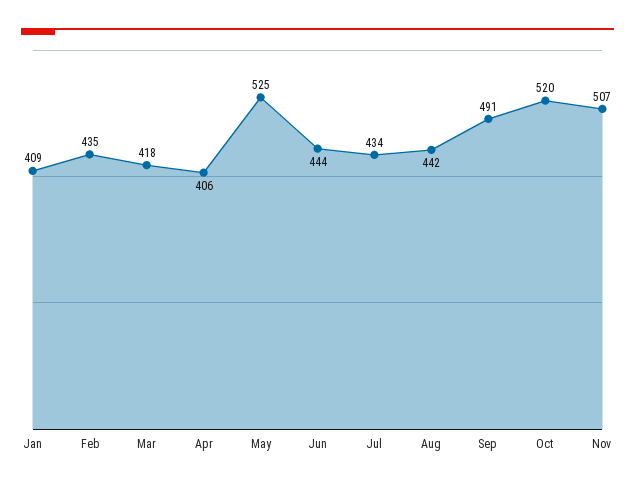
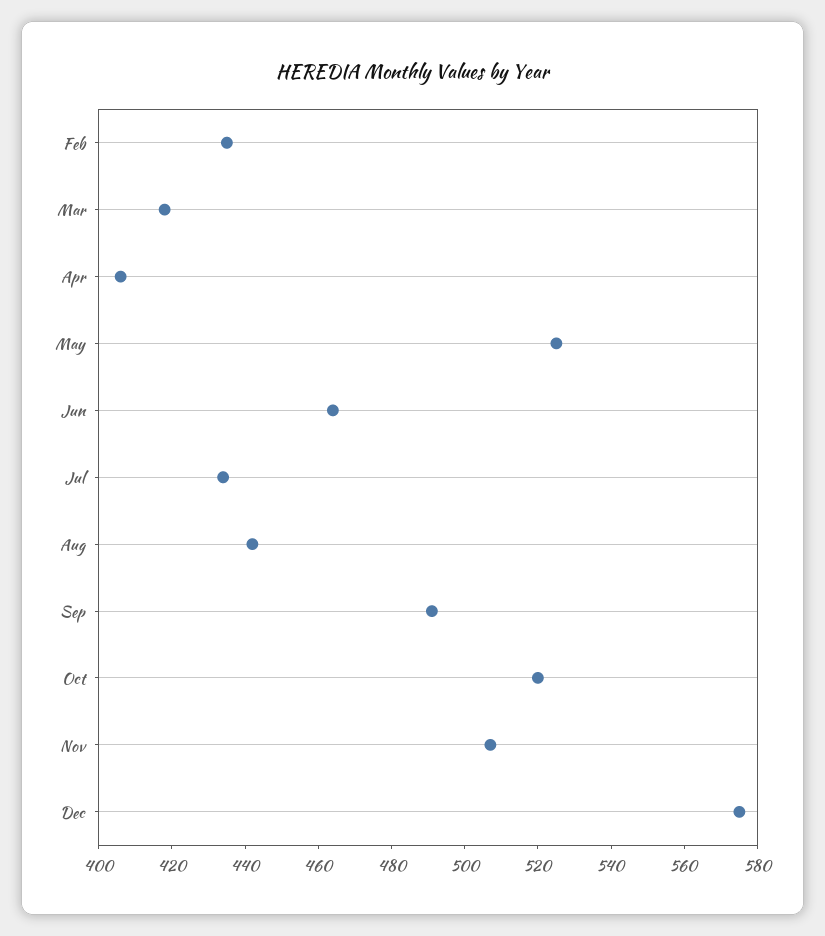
Jan: 409 -> none
Jun: 444 -> 465
Dec: none -> 575

